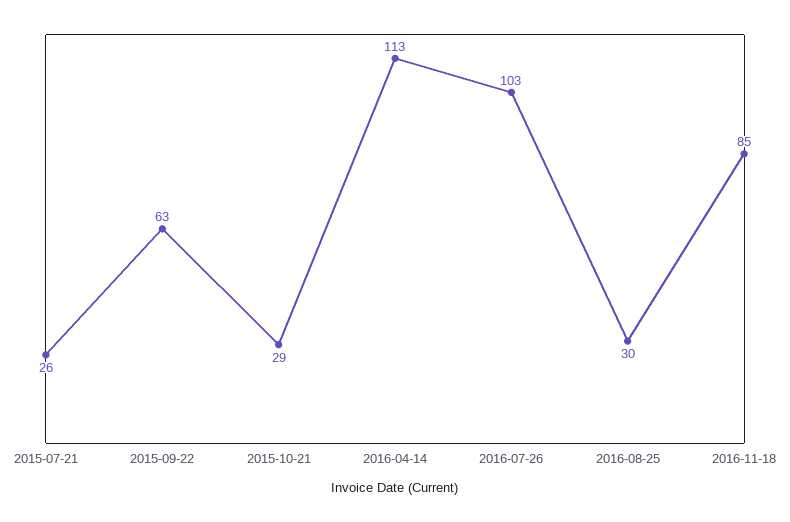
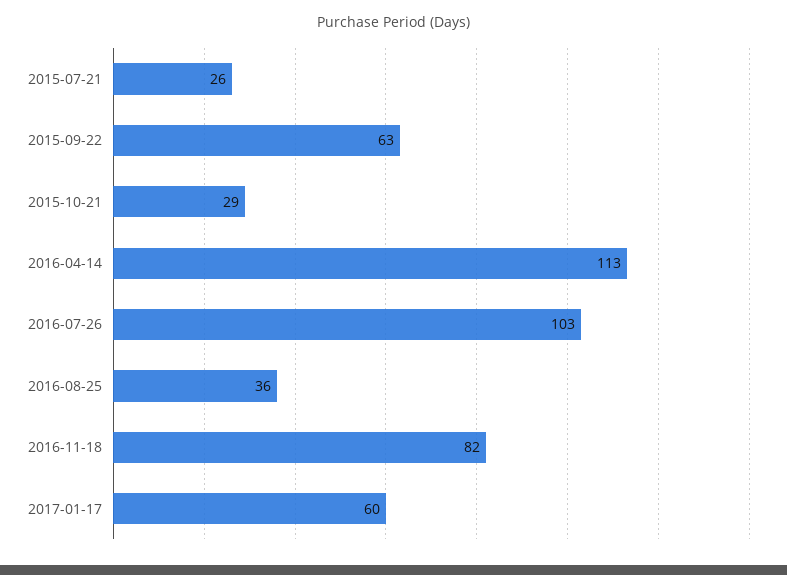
2016-08-25: 30 -> 36
2016-11-18: 85 -> 82
2017-01-17: none -> 60

